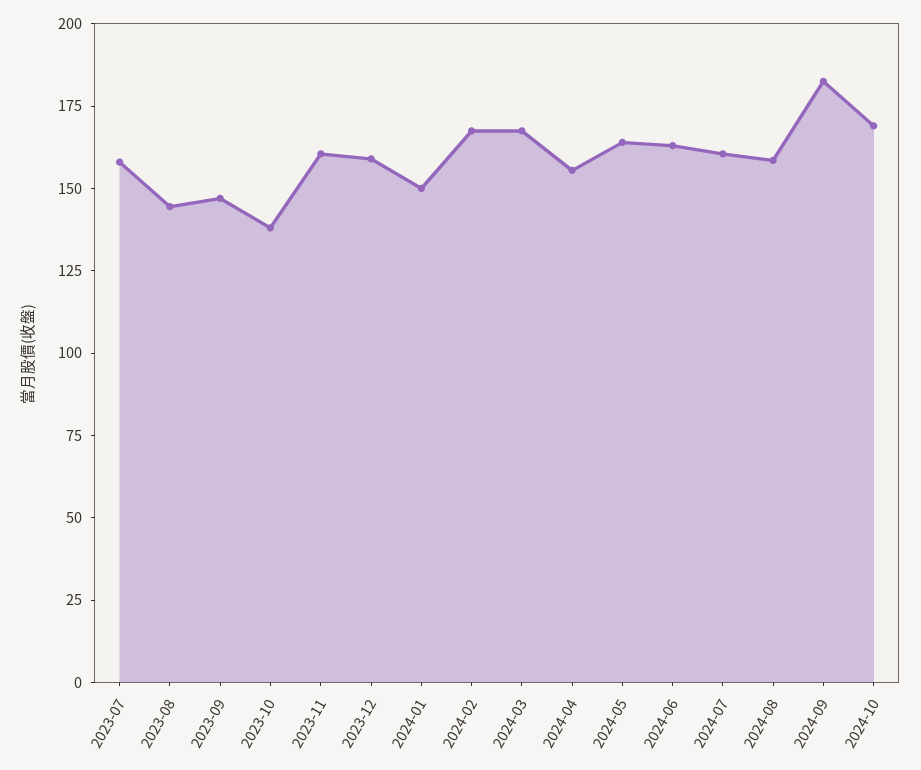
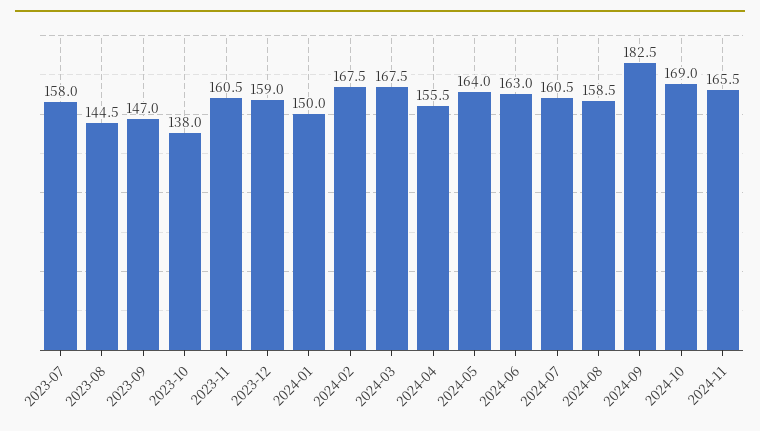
2024-11: none -> 165.5

